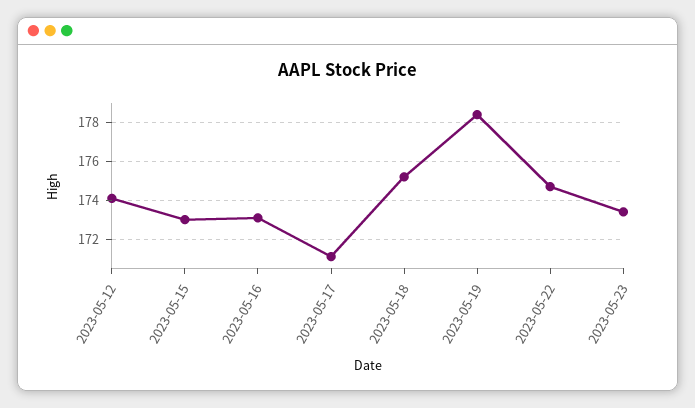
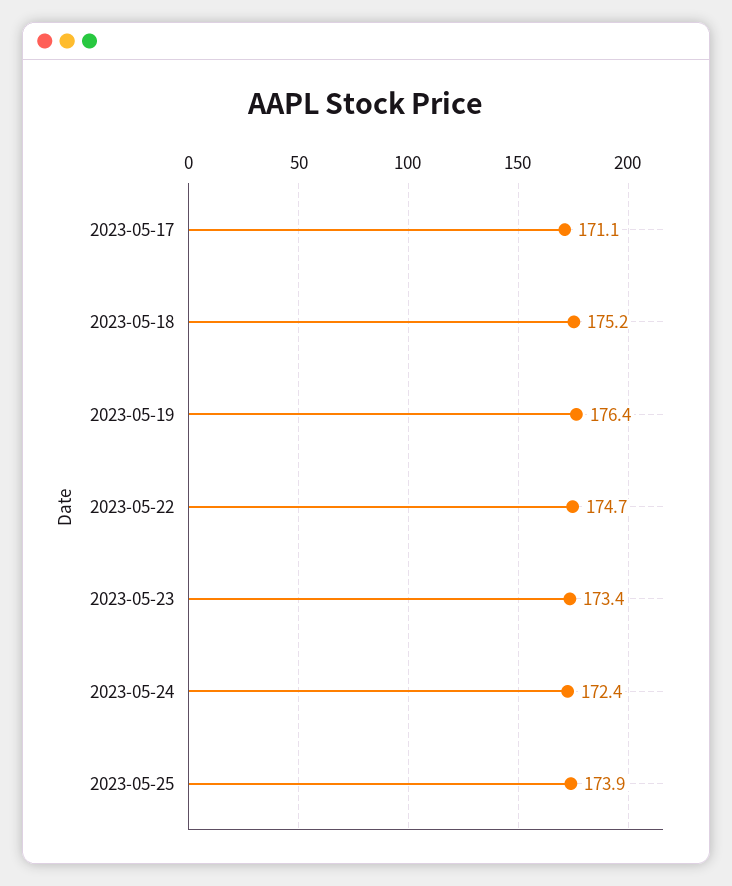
2023-05-12: 174 -> none
2023-05-15: 173 -> none
2023-05-16: 173 -> none
2023-05-19: 178.5 -> 176.4
2023-05-24: none -> 172.4
2023-05-25: none -> 173.9

